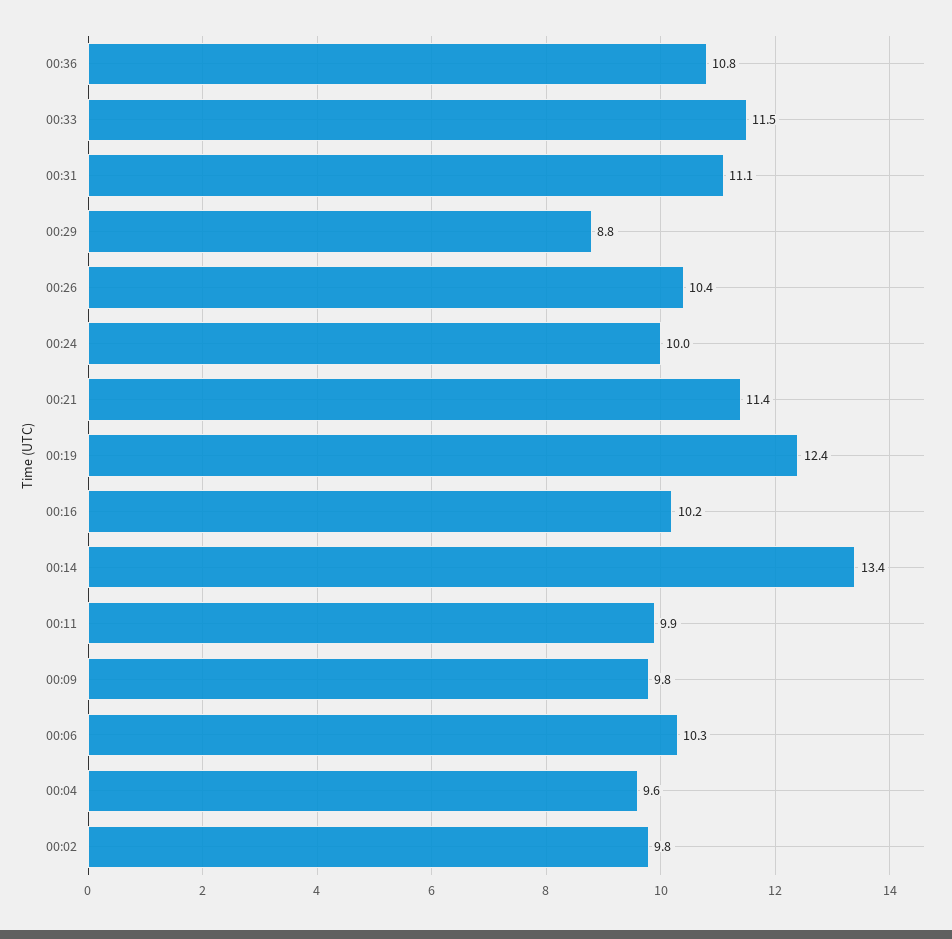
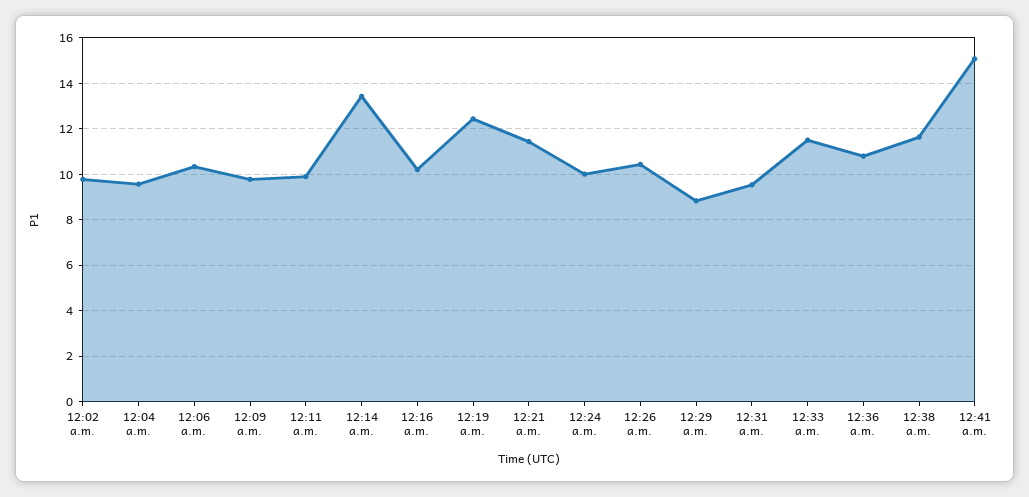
00:31: 11.1 -> 9.5
12:38 a.m.: none -> 11.5
12:41 a.m.: none -> 15

